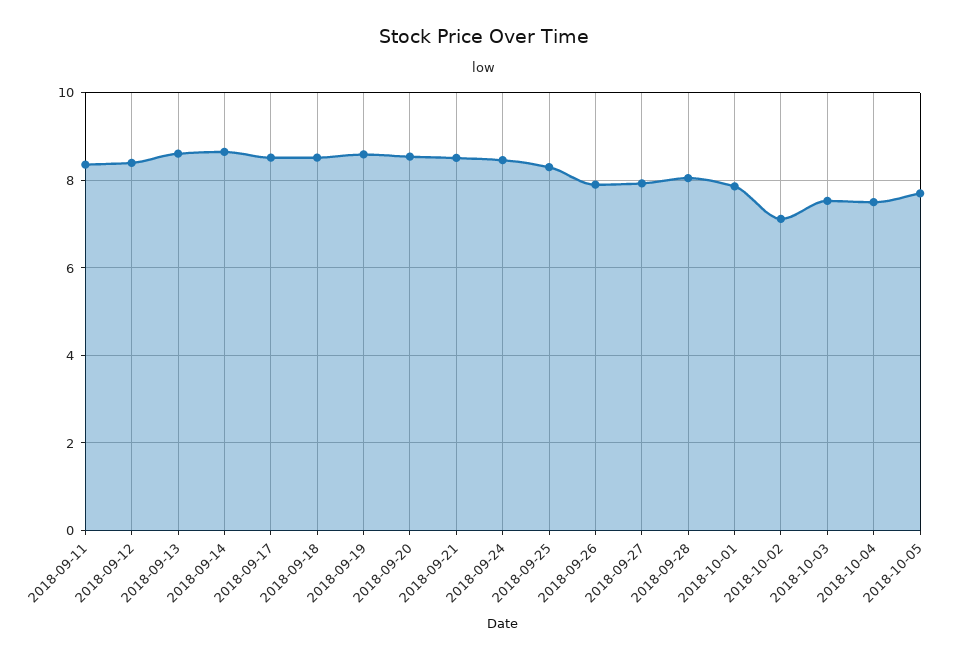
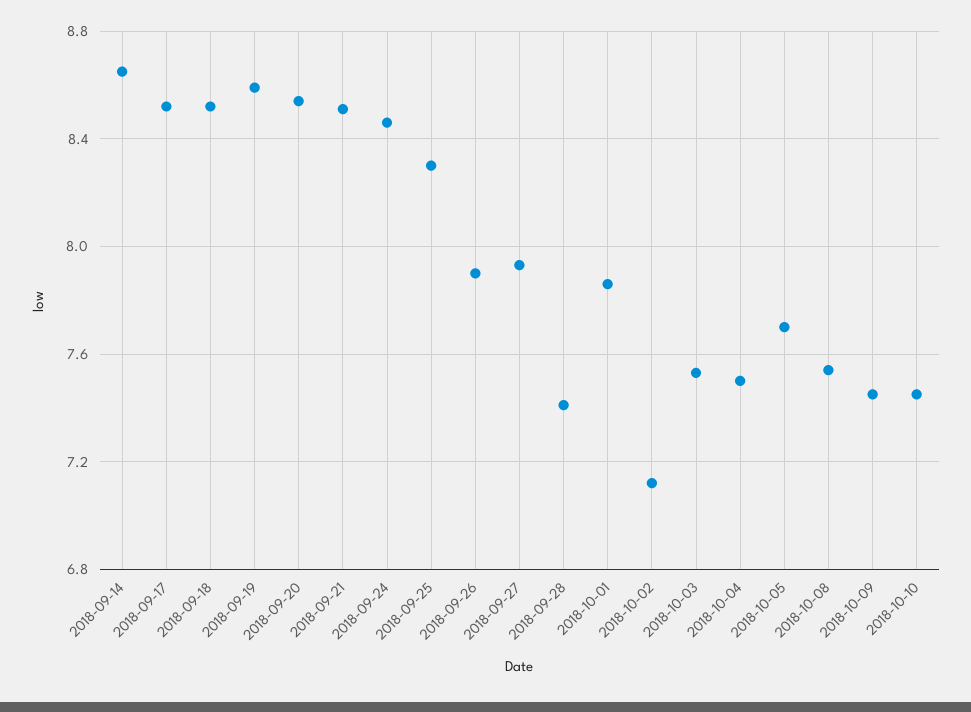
2018-09-11: 8.4 -> none
2018-09-12: 8.4 -> none
2018-09-13: 8.6 -> none
2018-09-28: 8 -> 7.4
2018-10-08: none -> 7.55
2018-10-09: none -> 7.45
2018-10-10: none -> 7.45

